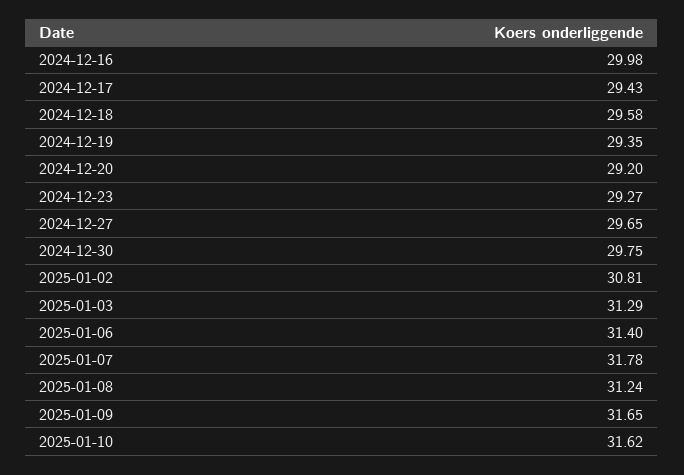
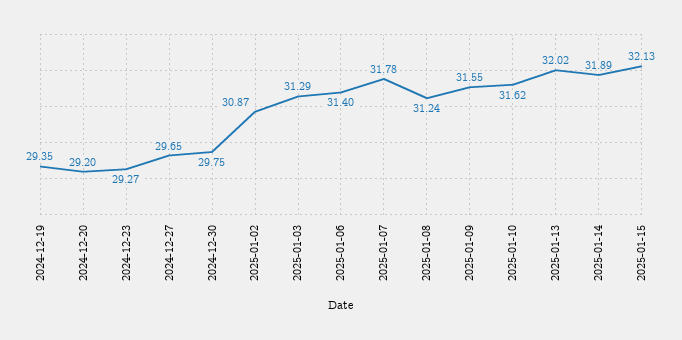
2024-12-16: 29.98 -> none
2024-12-17: 29.43 -> none
2024-12-18: 29.58 -> none
2025-01-02: 30.81 -> 30.87
2025-01-09: 31.65 -> 31.55
2025-01-13: none -> 32.02
2025-01-14: none -> 31.89
2025-01-15: none -> 32.13

